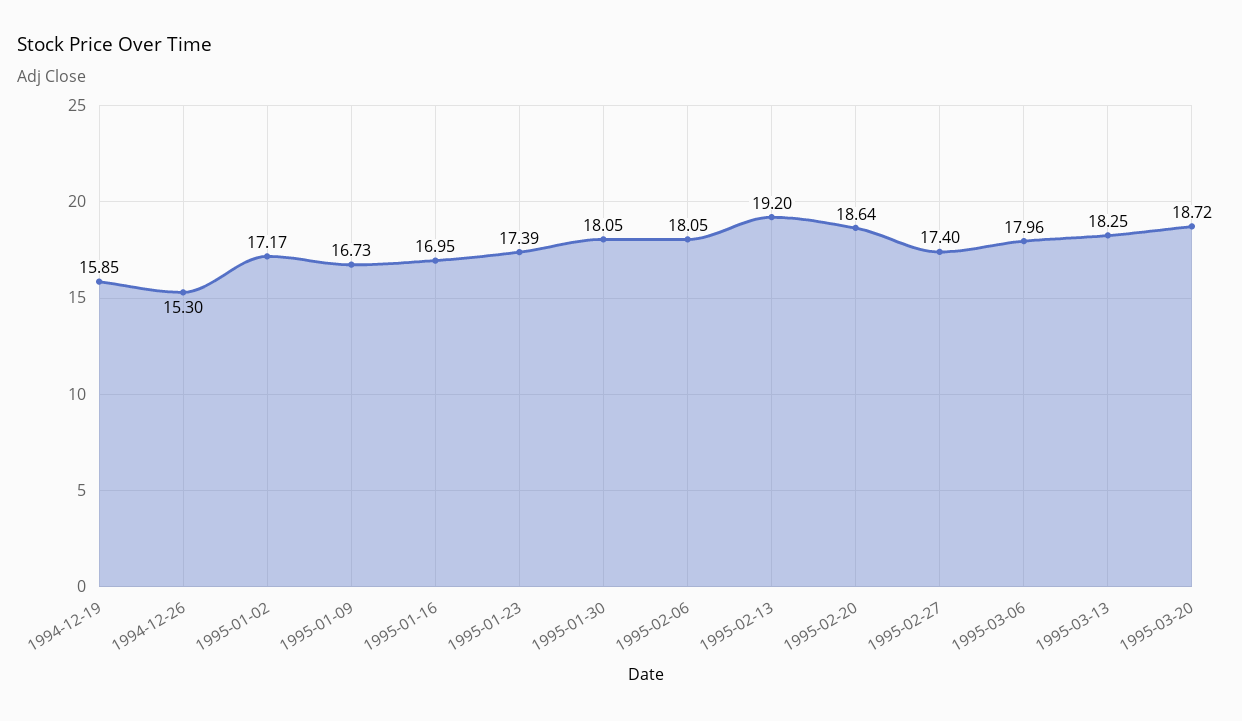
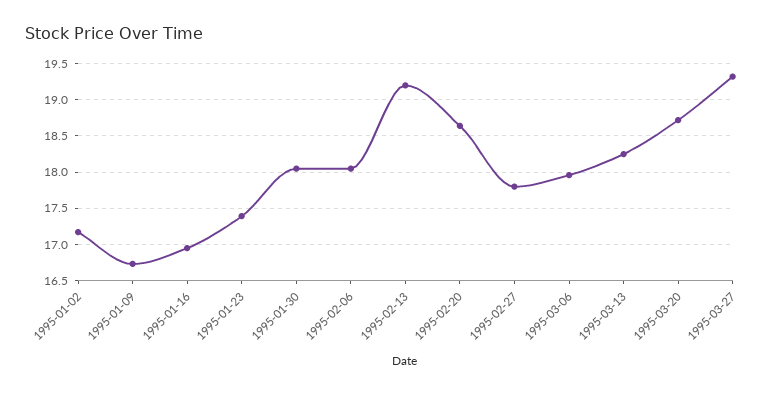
1994-12-19: 15.85 -> none
1994-12-26: 15.3 -> none
1995-02-27: 17.4 -> 17.8
1995-03-27: none -> 19.3

